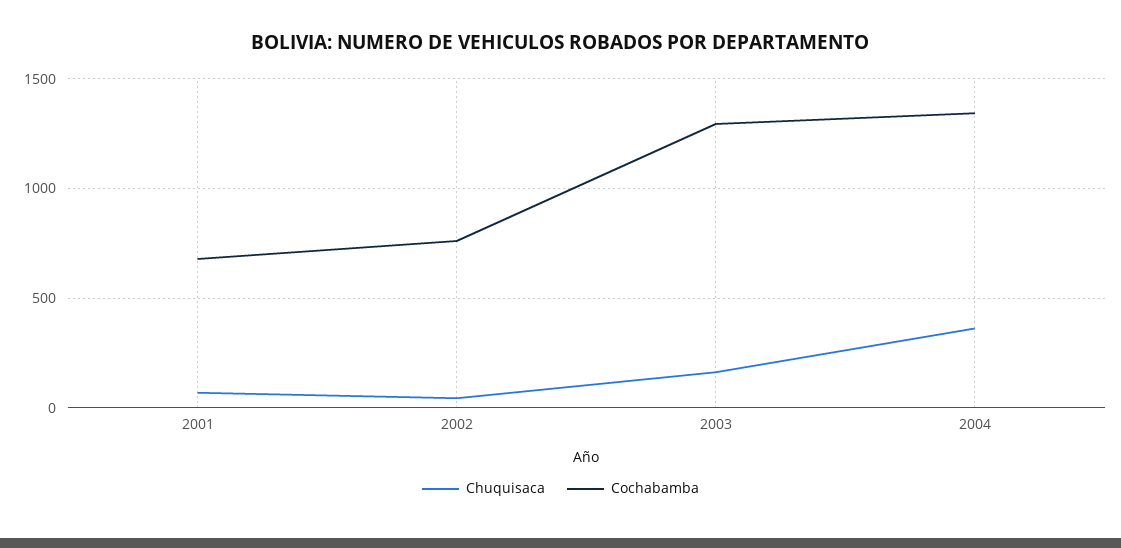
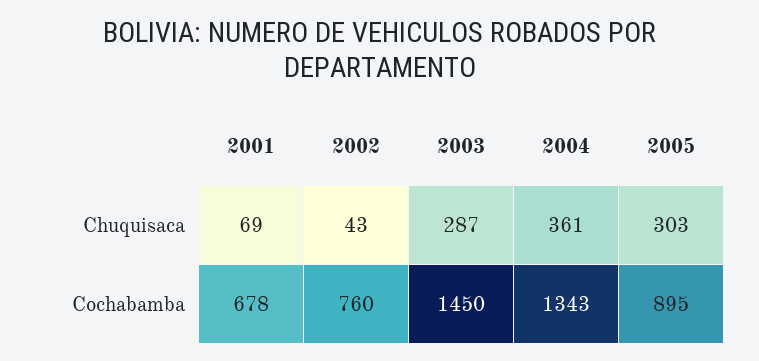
Chuquisaca, 2003: 150 -> 287
Cochabamba, 2003: 1300 -> 1450
Chuquisaca, 2005: none -> 303
Cochabamba, 2005: none -> 895

